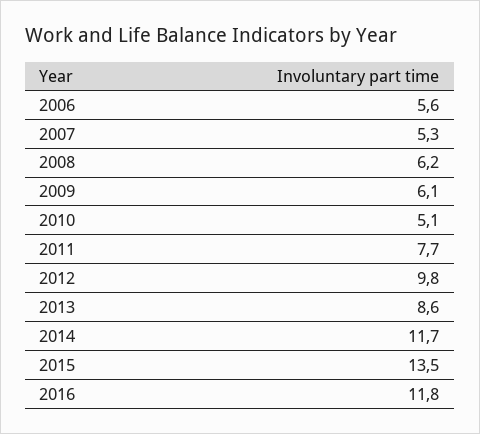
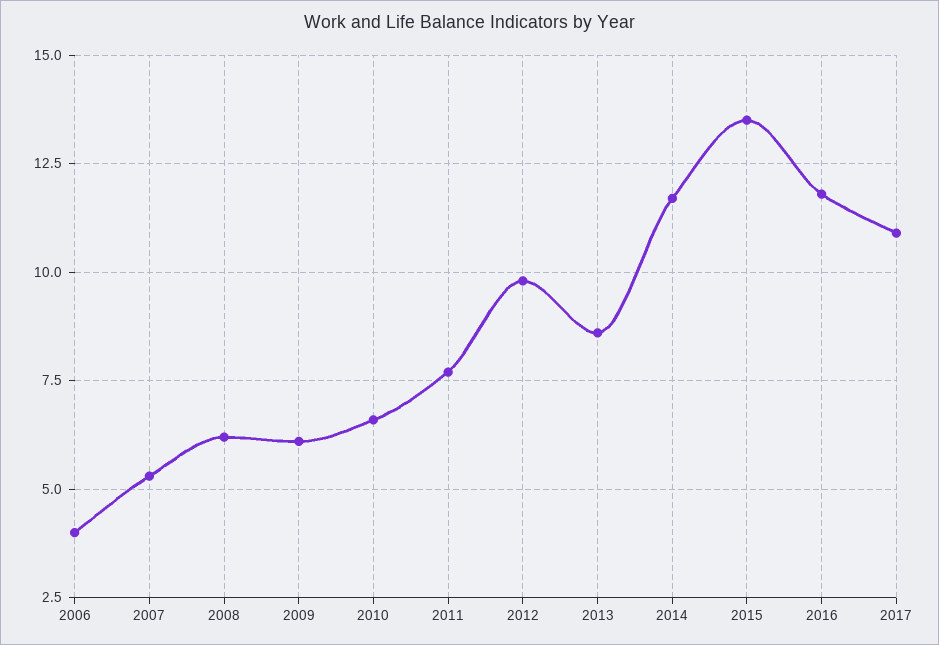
2006: 5.6 -> 4
2010: 5.1 -> 6.5
2017: none -> 11

